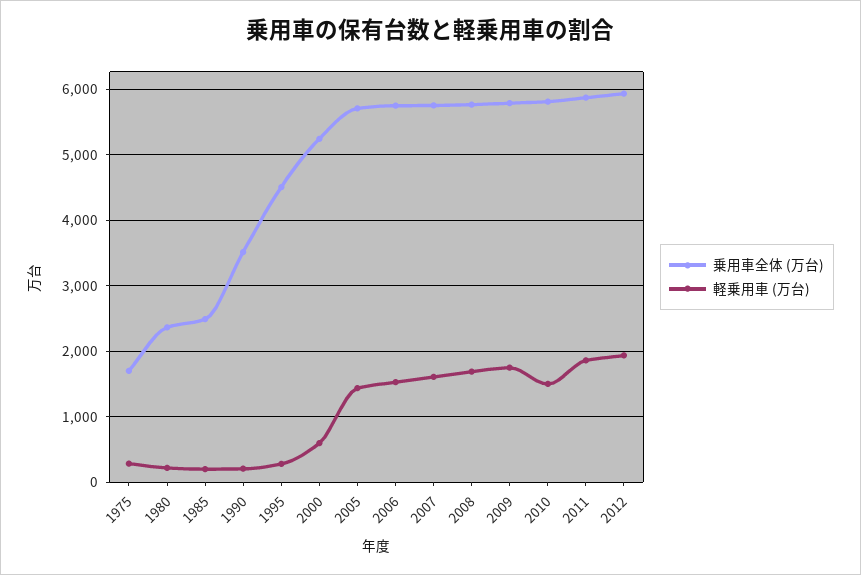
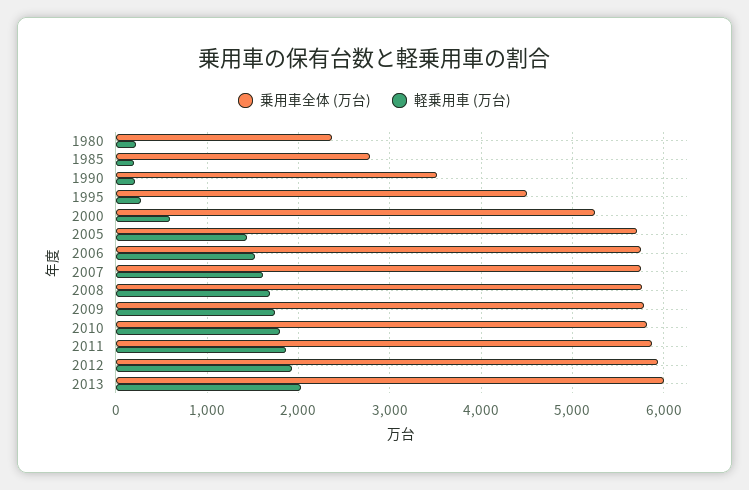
乗用車全体 (万台), 1975: 1700 -> none
軽乗用車 (万台), 1975: 300 -> none
乗用車全体 (万台), 1985: 2500 -> 2800
軽乗用車 (万台), 2010: 1500 -> 1800
乗用車全体 (万台), 2013: none -> 6000
軽乗用車 (万台), 2013: none -> 2000

